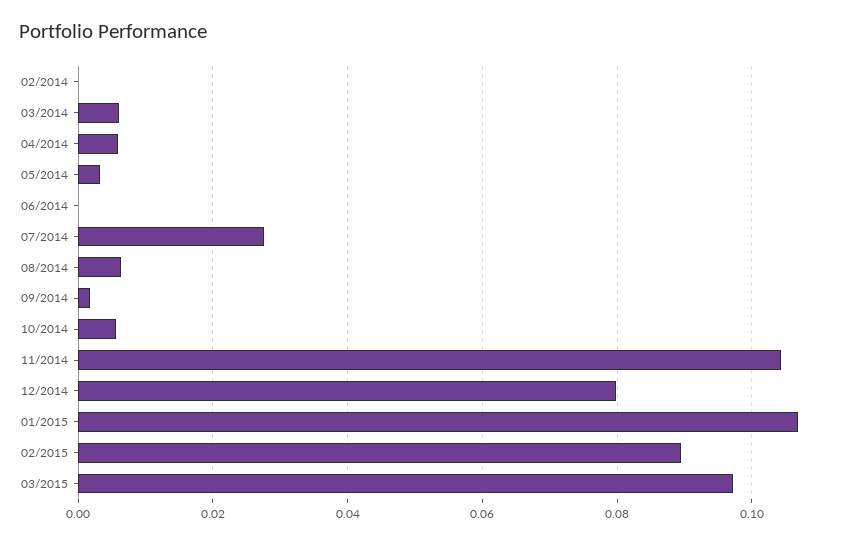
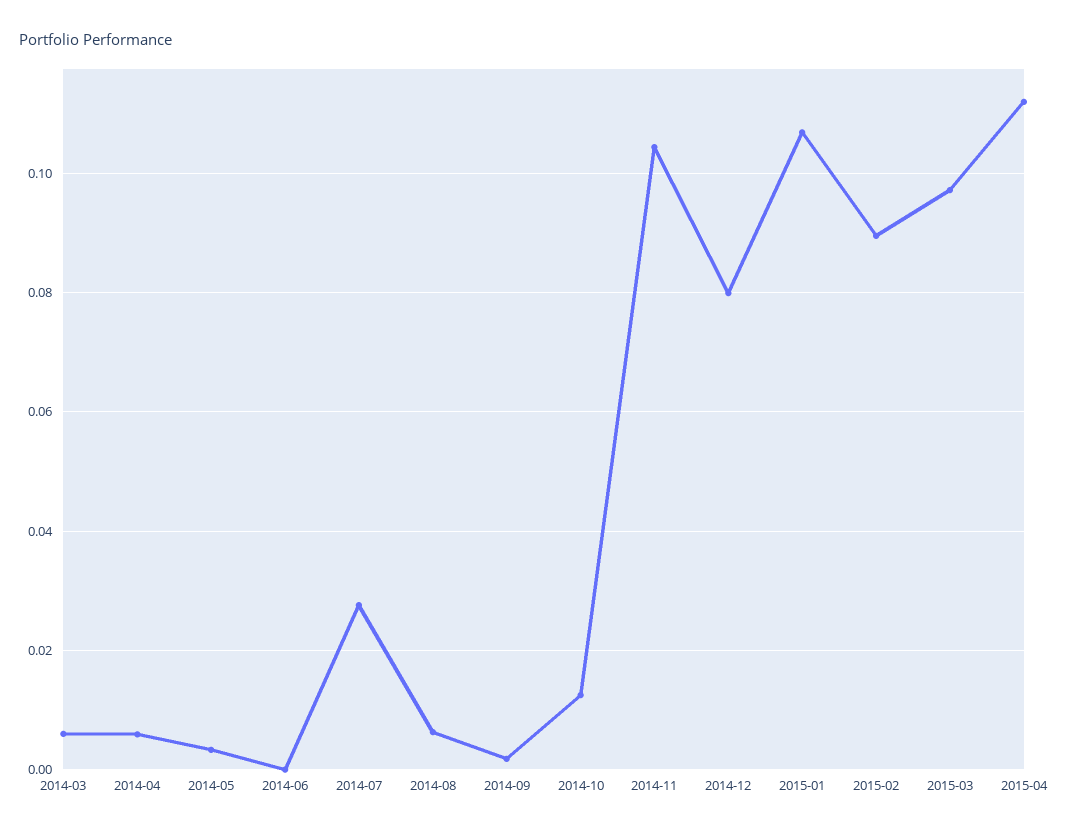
02/2014: 0 -> none
10/2014: 0.006 -> 0.012
2015-04: none -> 0.112

